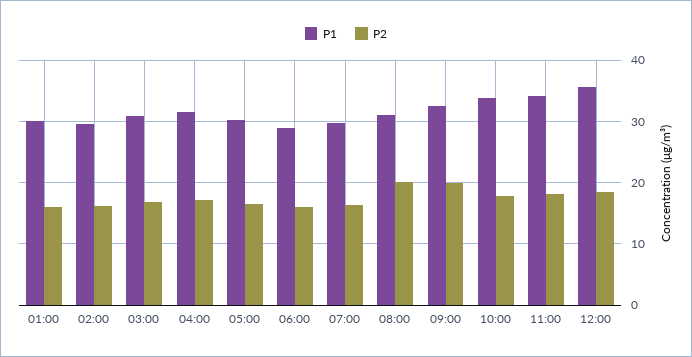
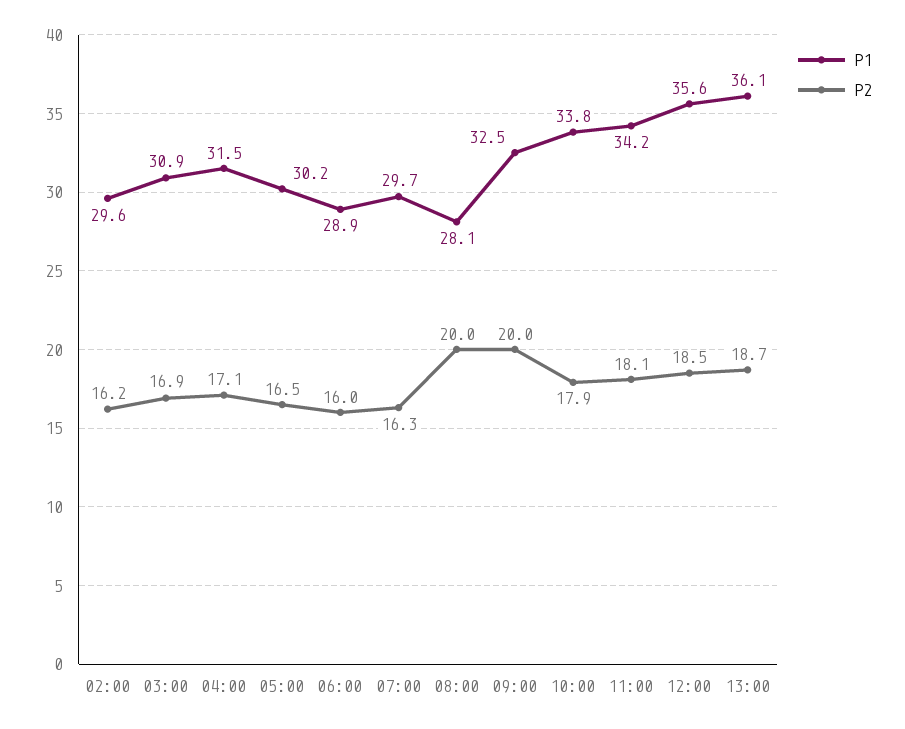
P1, 01:00: 30 -> none
P2, 01:00: 16 -> none
P1, 08:00: 31 -> 28.1
P1, 13:00: none -> 36.1
P2, 13:00: none -> 18.7

